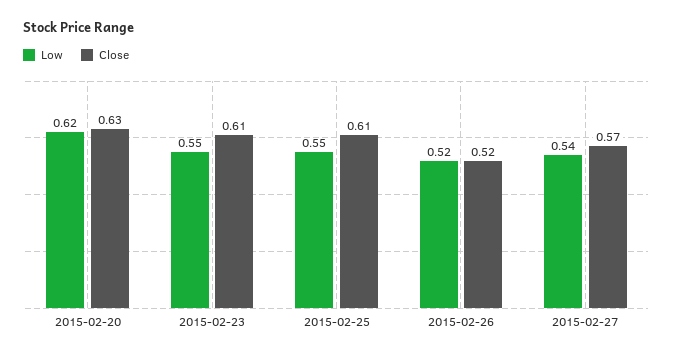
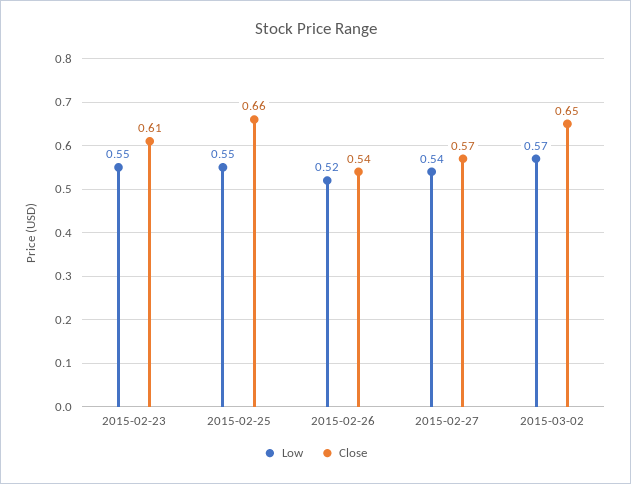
Low, 2015-02-20: 0.62 -> none
Close, 2015-02-20: 0.63 -> none
Close, 2015-02-25: 0.61 -> 0.66
Close, 2015-02-26: 0.52 -> 0.54
Low, 2015-03-02: none -> 0.57
Close, 2015-03-02: none -> 0.65

